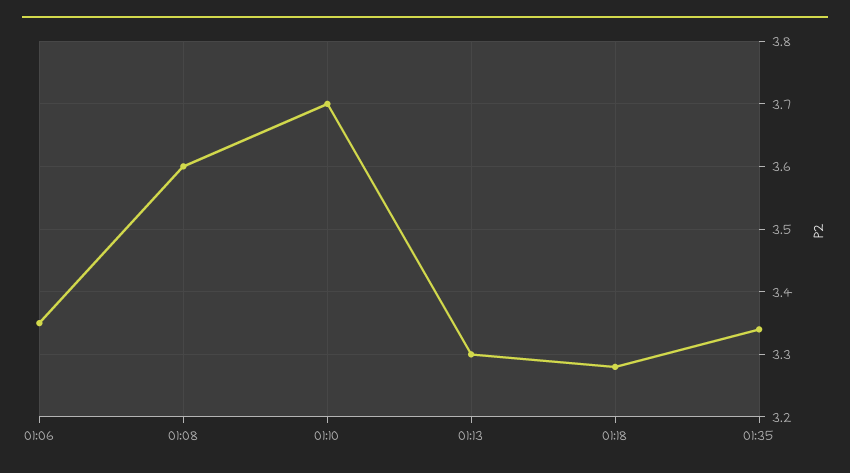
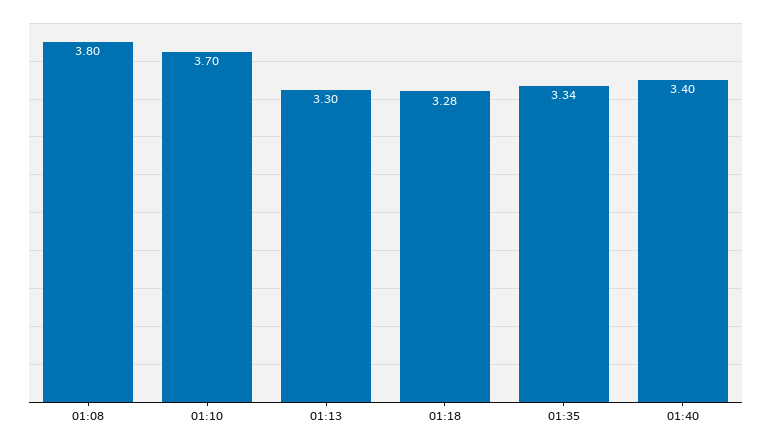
01:06: 3.35 -> none
01:08: 3.6 -> 3.8
01:40: none -> 3.4

